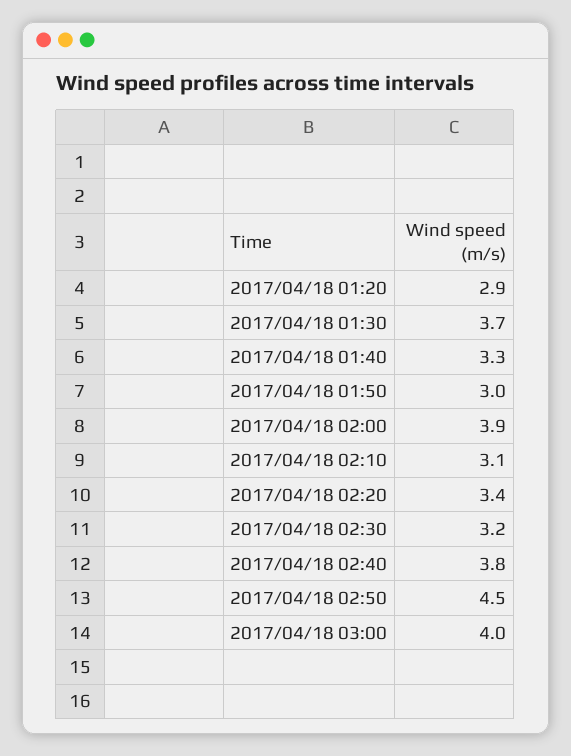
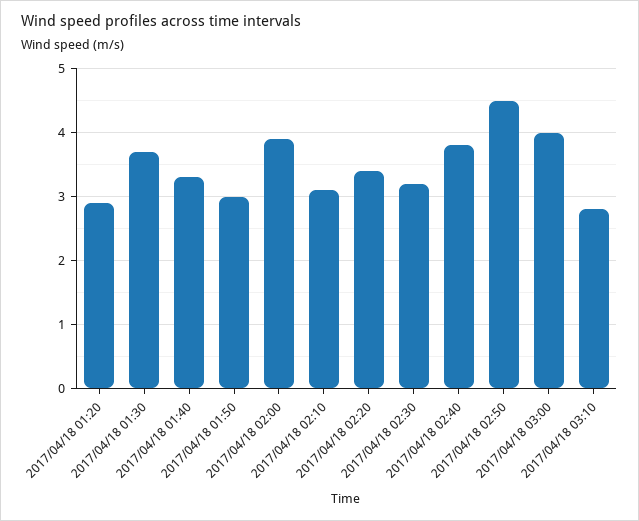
2017/04/18 03:10: none -> 2.8

